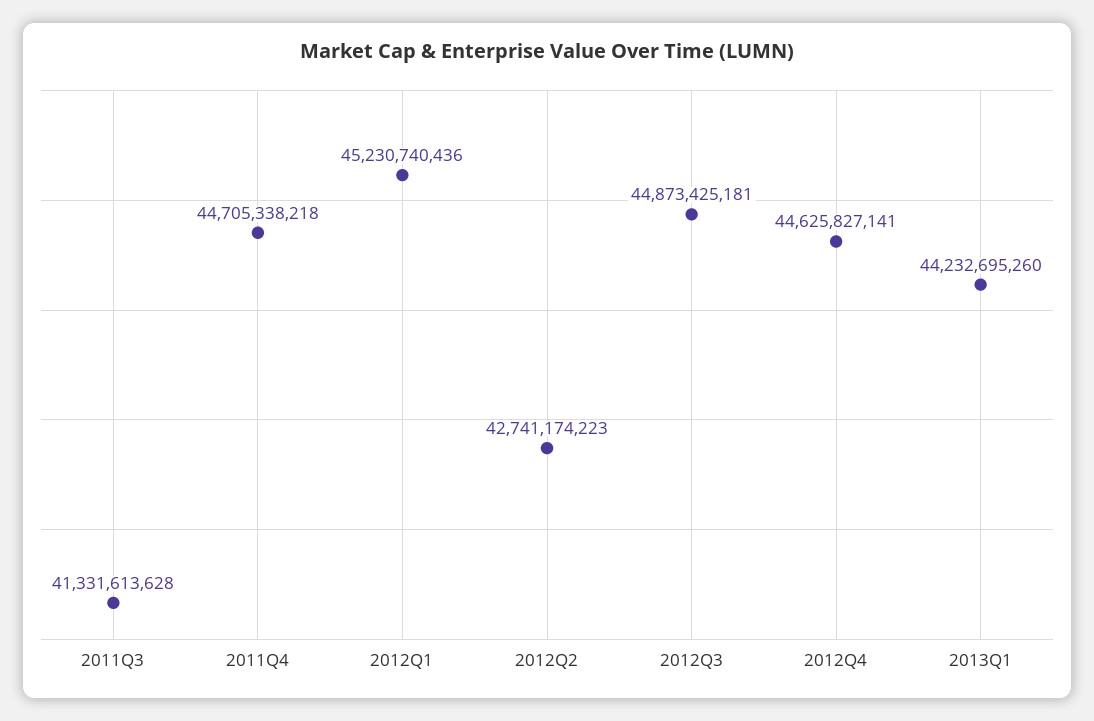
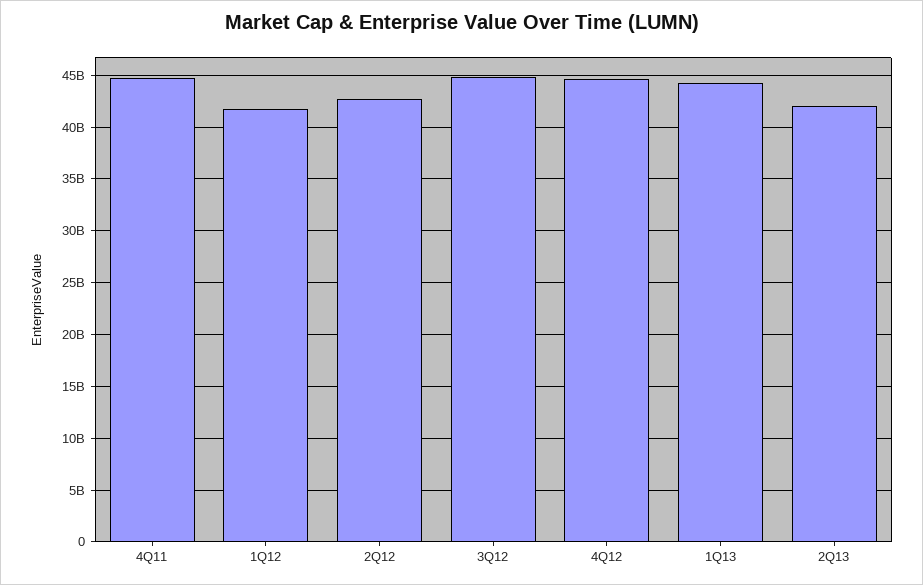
2011Q3: 41331613628 -> none
2012Q1: 45230740436 -> 42000000000
2Q13: none -> 42000000000

